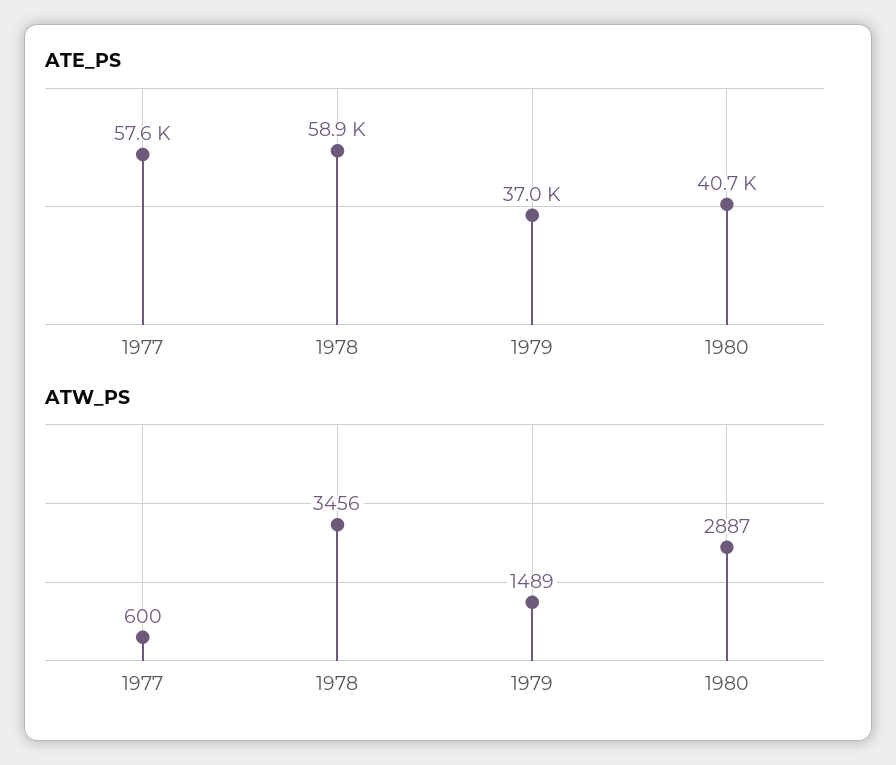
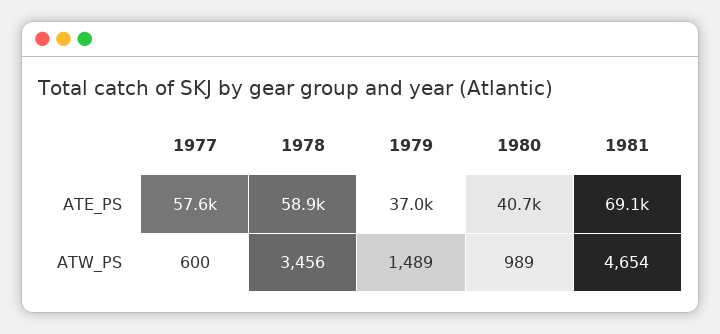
ATW_PS, 1980: 2887 -> 989
ATE_PS, 1981: none -> 69100
ATW_PS, 1981: none -> 4654

